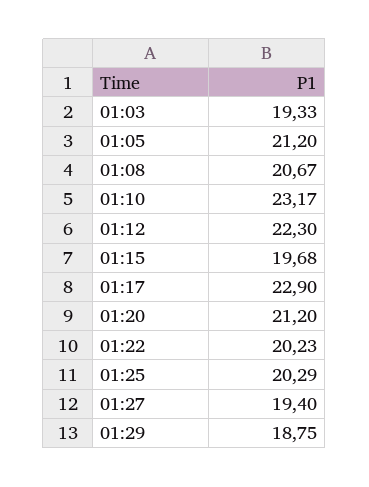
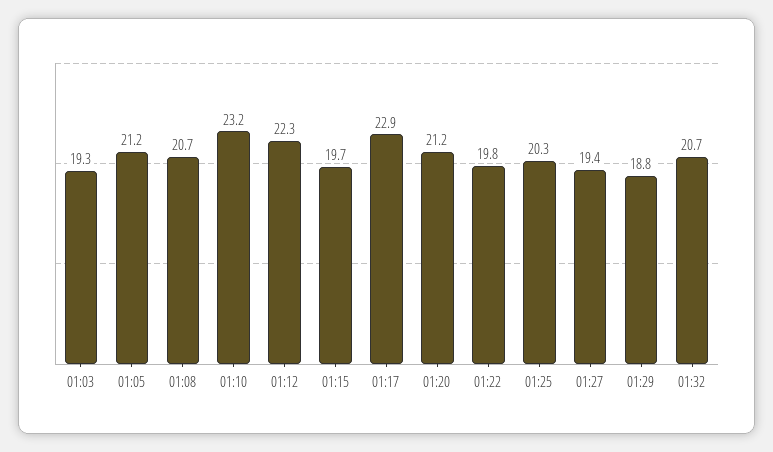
01:22: 20.23 -> 19.8
01:32: none -> 20.7

